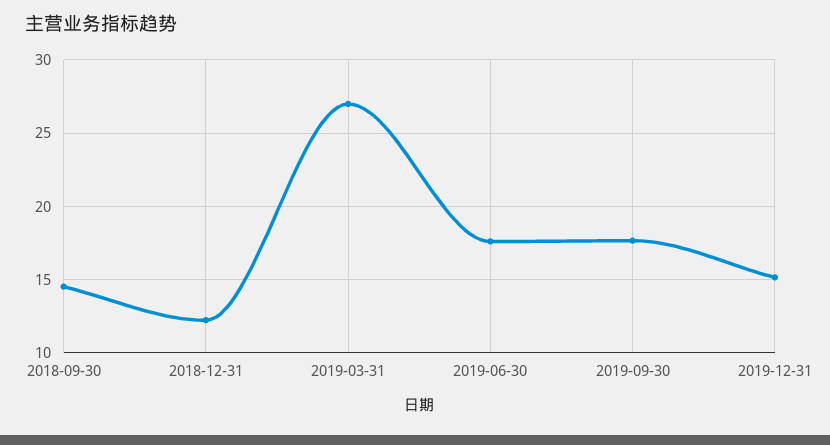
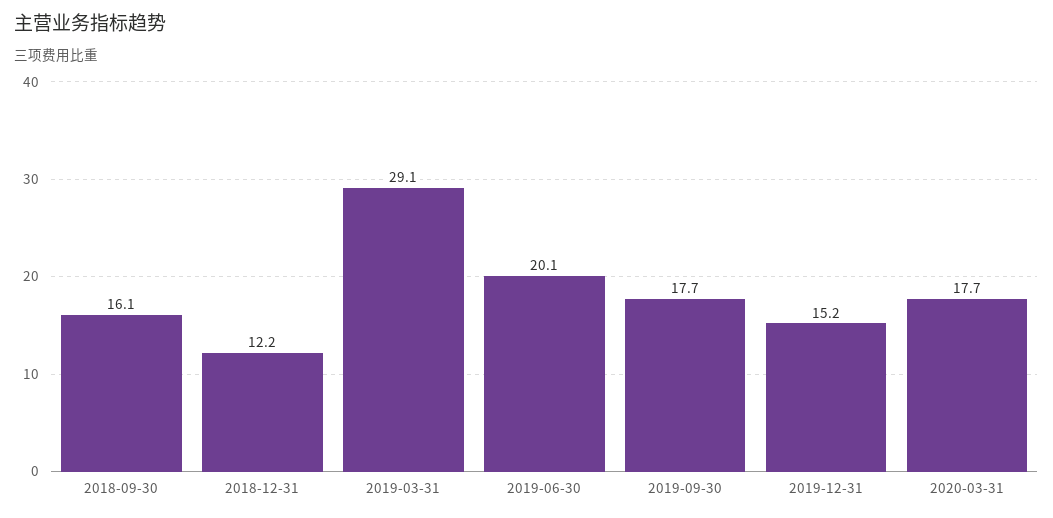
2018-09-30: 14.5 -> 16.1
2019-03-31: 27 -> 29.1
2019-06-30: 17.5 -> 20.1
2020-03-31: none -> 17.7

